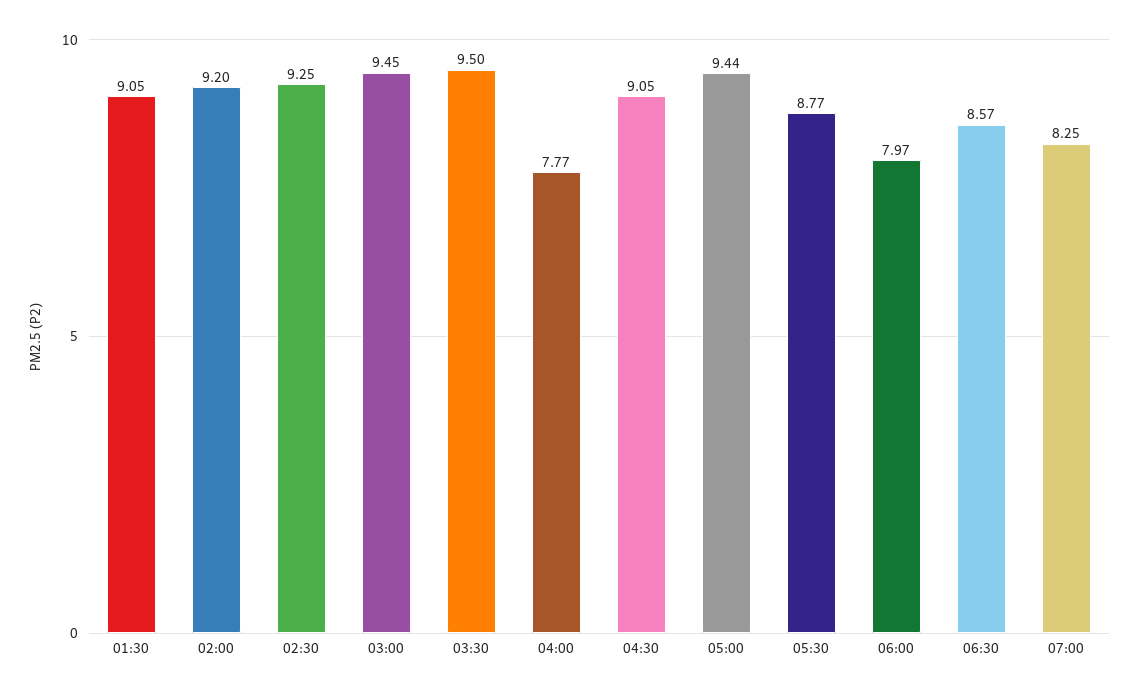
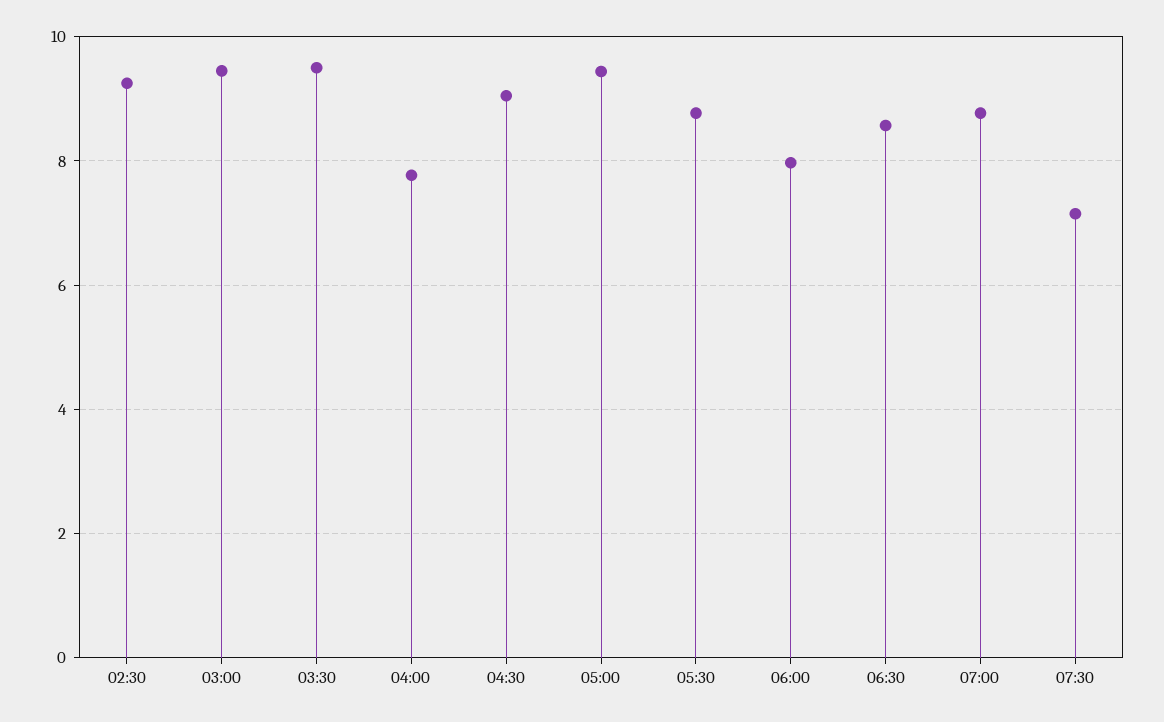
01:30: 9.05 -> none
02:00: 9.2 -> none
07:00: 8.25 -> 8.8
07:30: none -> 7.2

